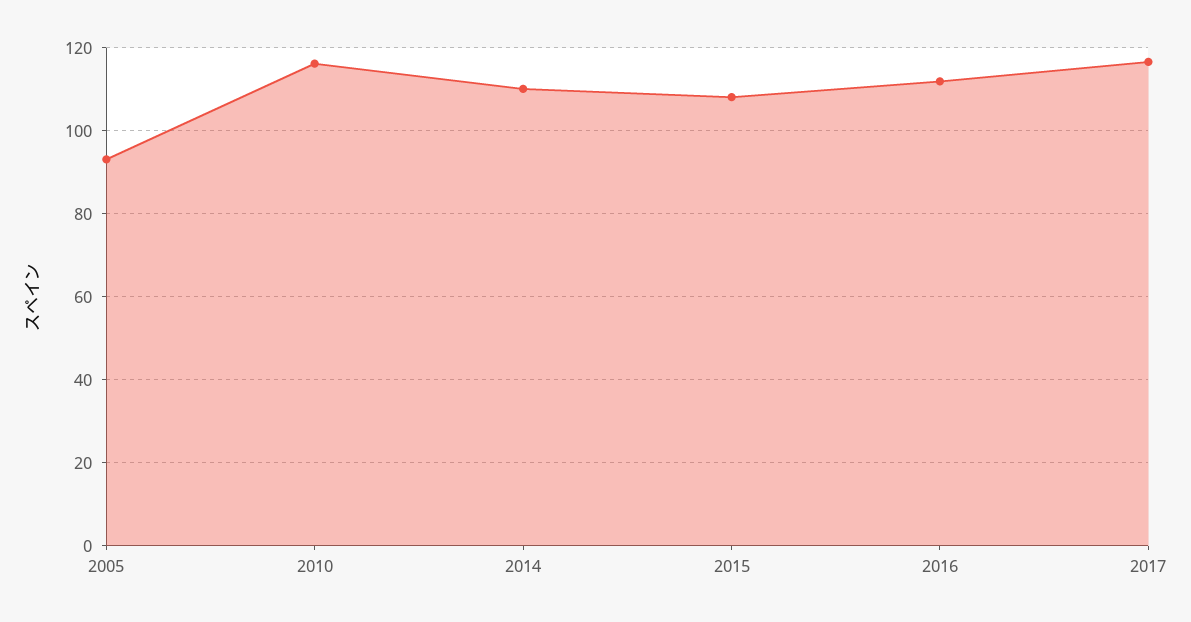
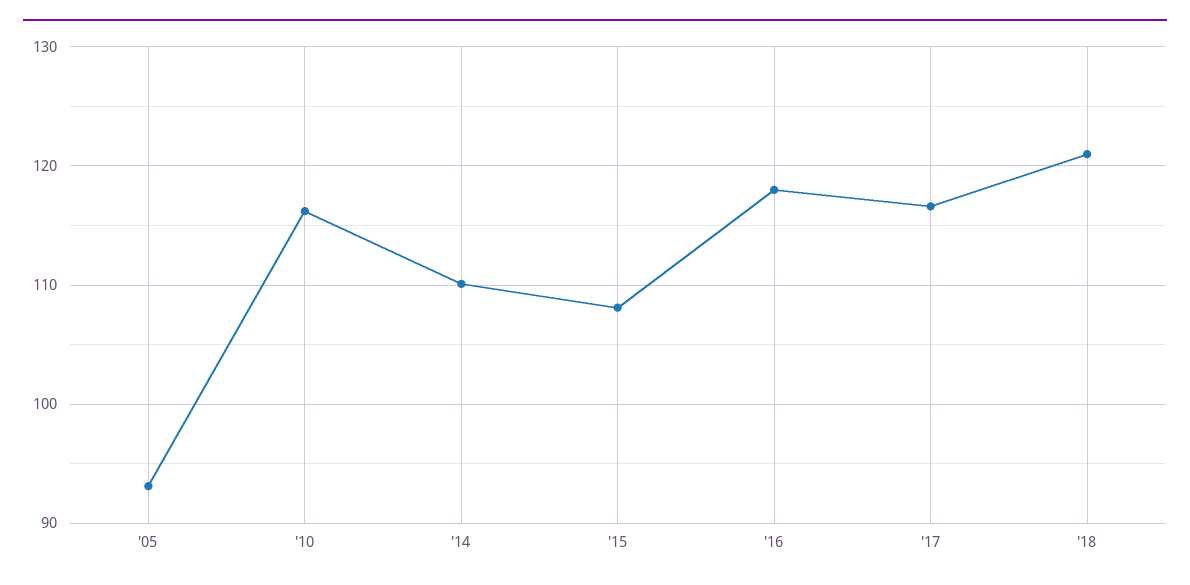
2016: 112 -> 118
'18: none -> 121

